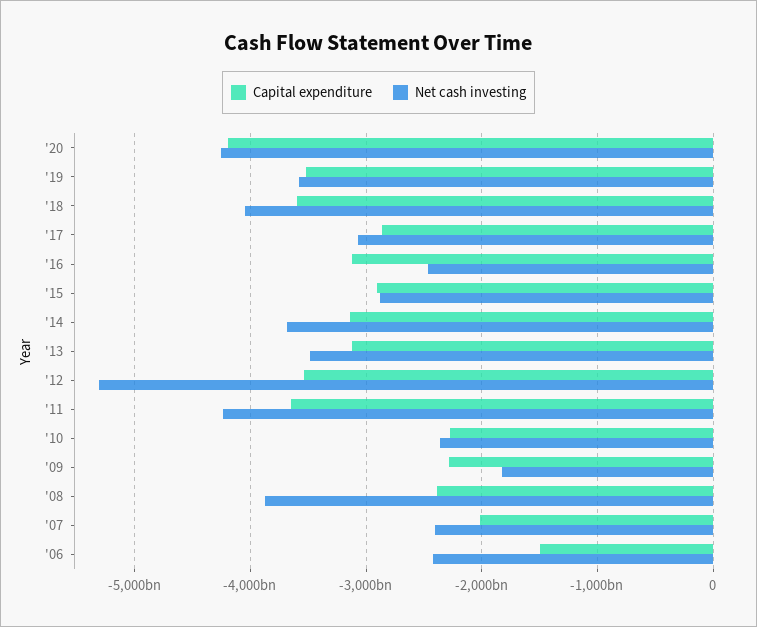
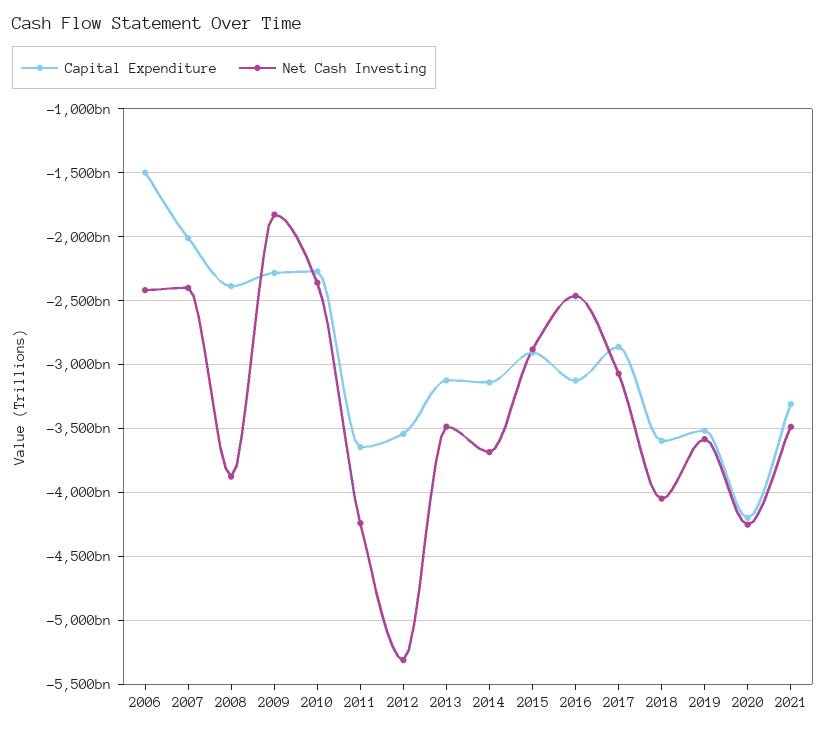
Capital expenditure, 2021: none -> -3300000000000
Net cash investing, 2021: none -> -3500000000000

